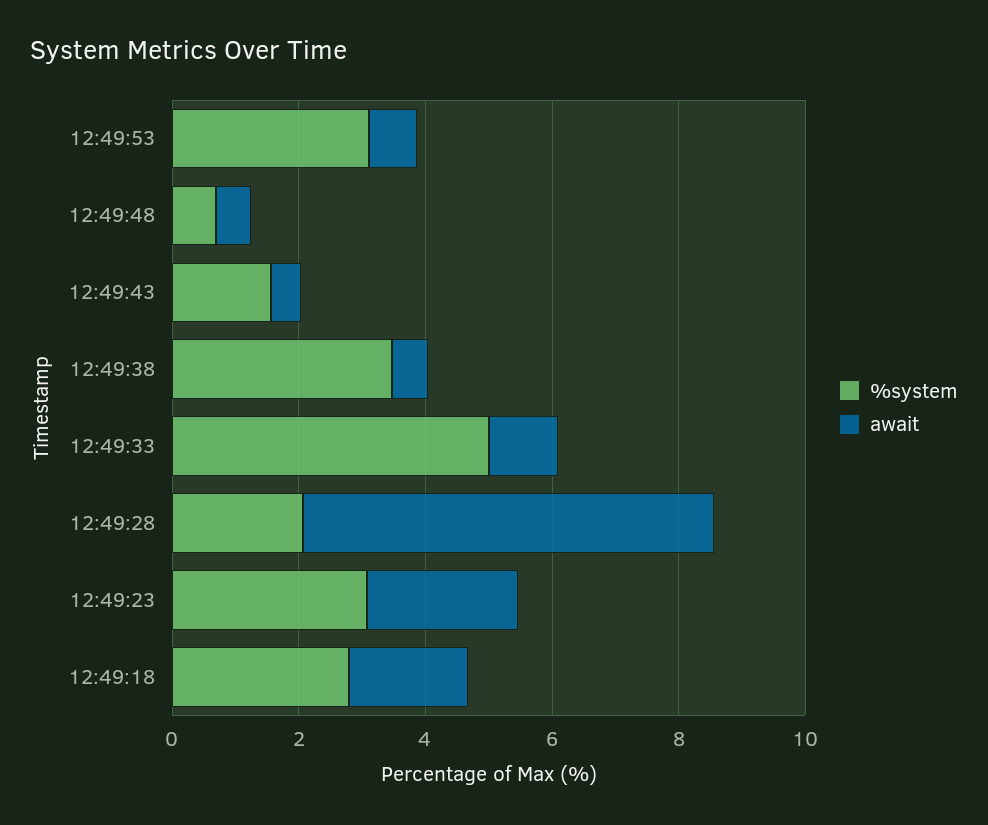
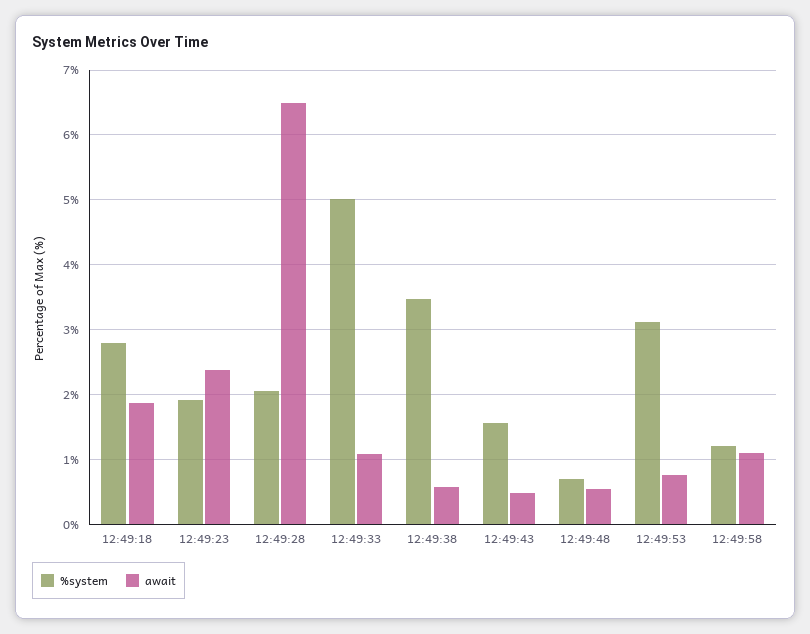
%system, 12:49:23: 3 -> 1.9
%system, 12:49:58: none -> 1.2
await, 12:49:58: none -> 1.1

